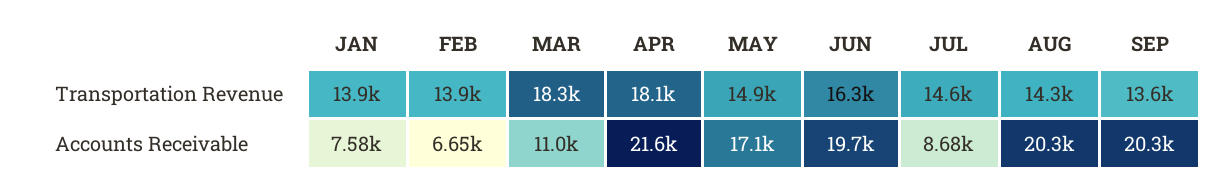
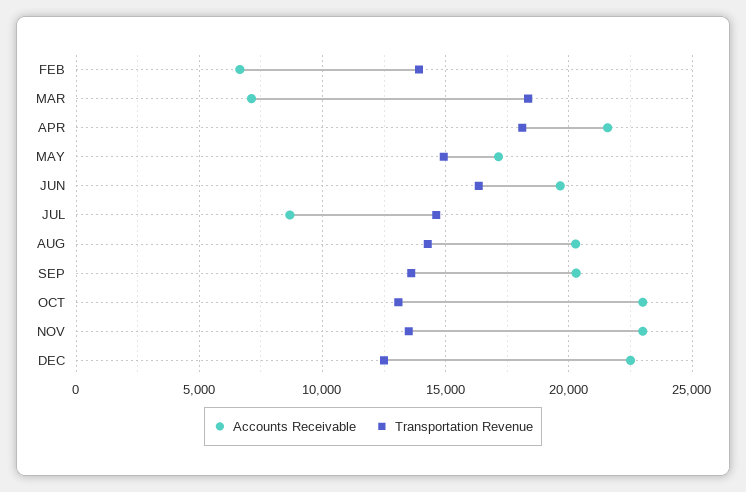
Transportation Revenue, JAN: 13900 -> none
Accounts Receivable, JAN: 7580 -> none
Accounts Receivable, MAR: 11000 -> 7000
Accounts Receivable, OCT: none -> 23000
Transportation Revenue, OCT: none -> 13000
Accounts Receivable, NOV: none -> 23000
Transportation Revenue, NOV: none -> 13500
Accounts Receivable, DEC: none -> 22500
Transportation Revenue, DEC: none -> 12500

